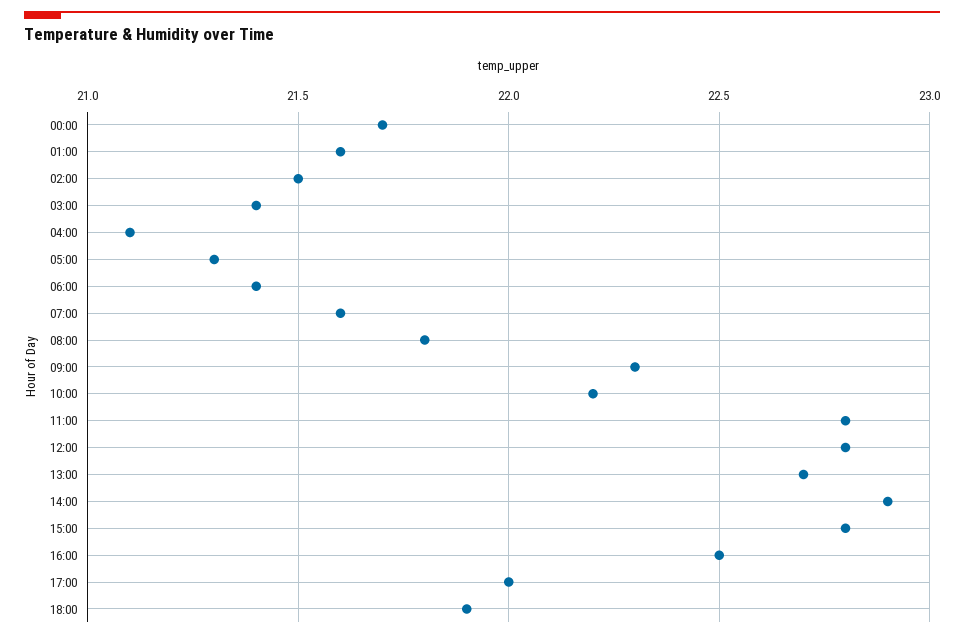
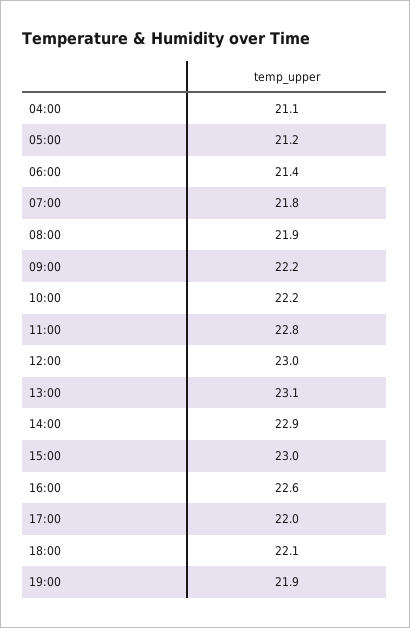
00:00: 21.7 -> none
01:00: 21.6 -> none
02:00: 21.5 -> none
03:00: 21.4 -> none
05:00: 21.3 -> 21.2
07:00: 21.6 -> 21.8
08:00: 21.8 -> 21.9
09:00: 22.3 -> 22.2
12:00: 22.8 -> 23
13:00: 22.7 -> 23.1
15:00: 22.8 -> 23
16:00: 22.5 -> 22.6
18:00: 21.9 -> 22.1
19:00: none -> 21.9

